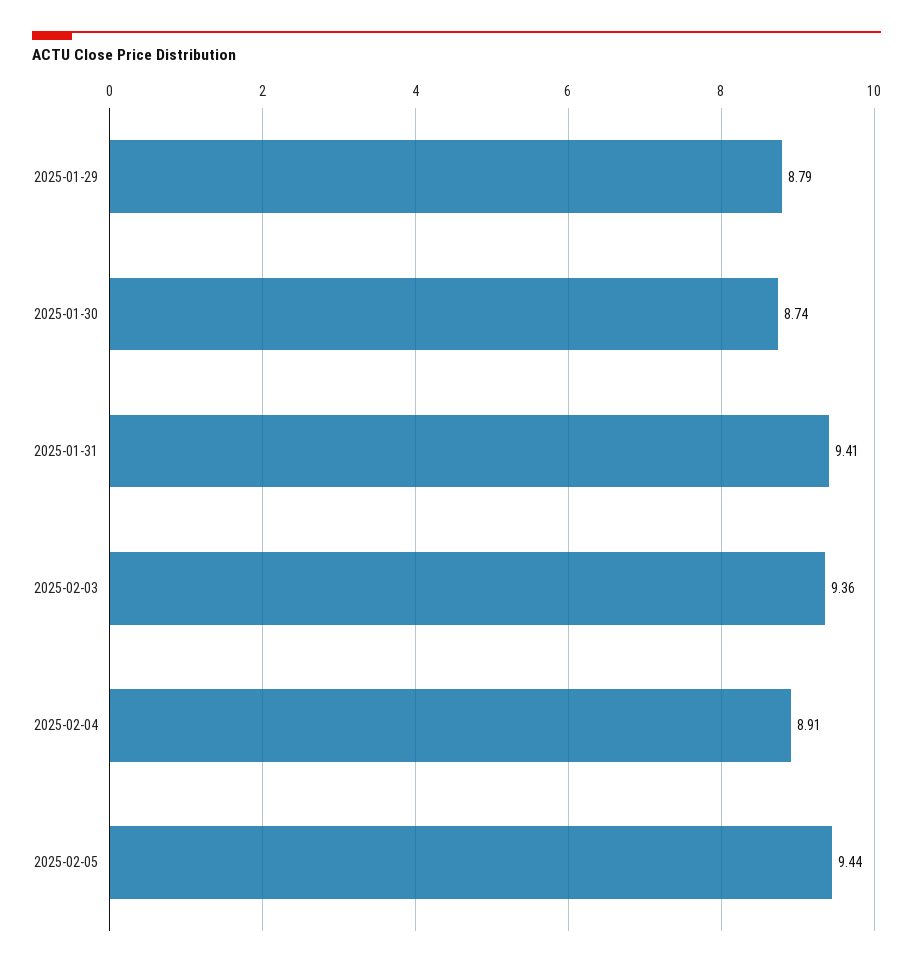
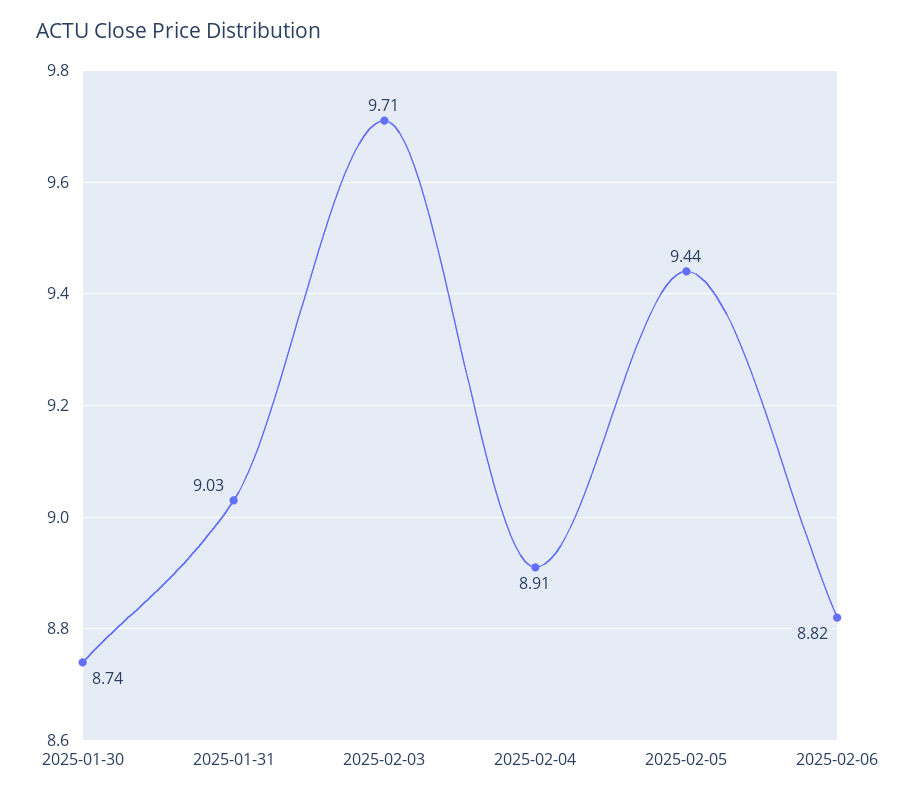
2025-01-29: 8.79 -> none
2025-01-31: 9.41 -> 9.03
2025-02-03: 9.36 -> 9.71
2025-02-06: none -> 8.82

